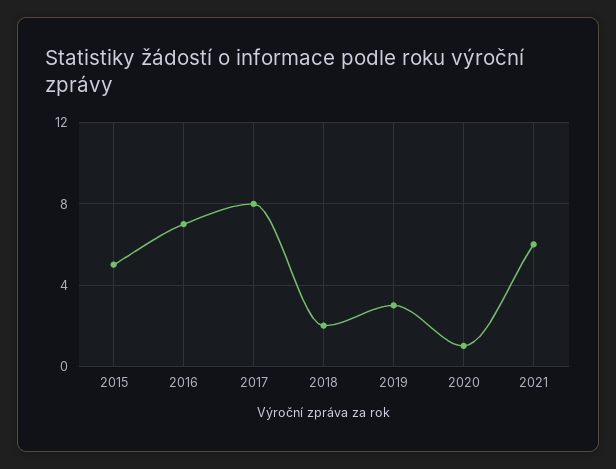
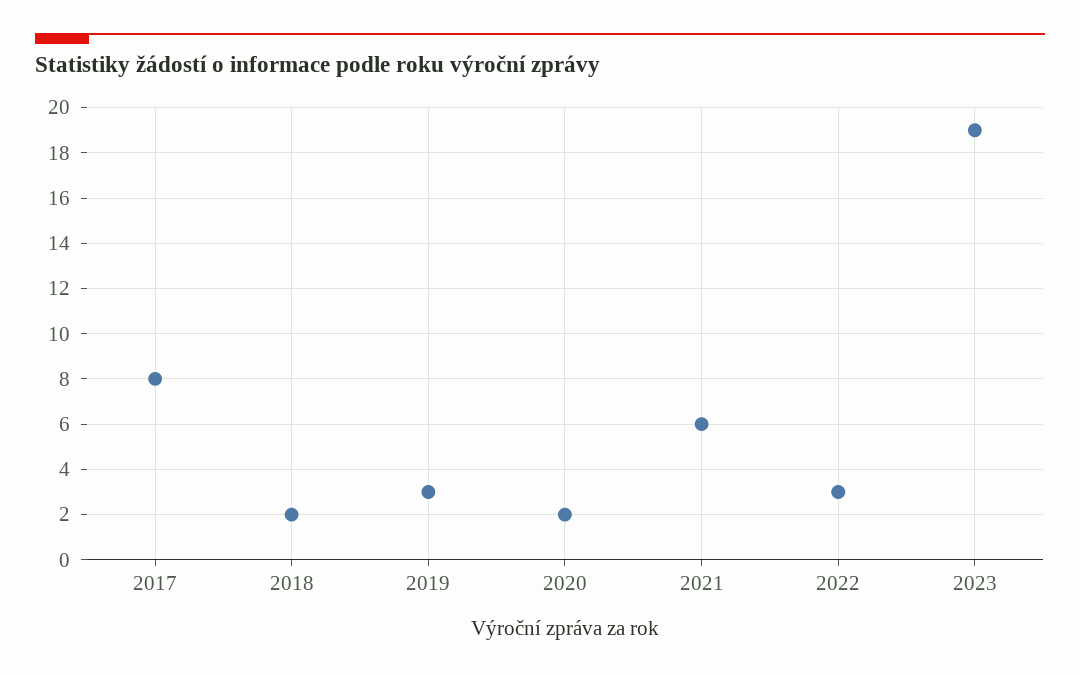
2015: 5 -> none
2016: 7 -> none
2020: 1 -> 2
2022: none -> 3
2023: none -> 19

